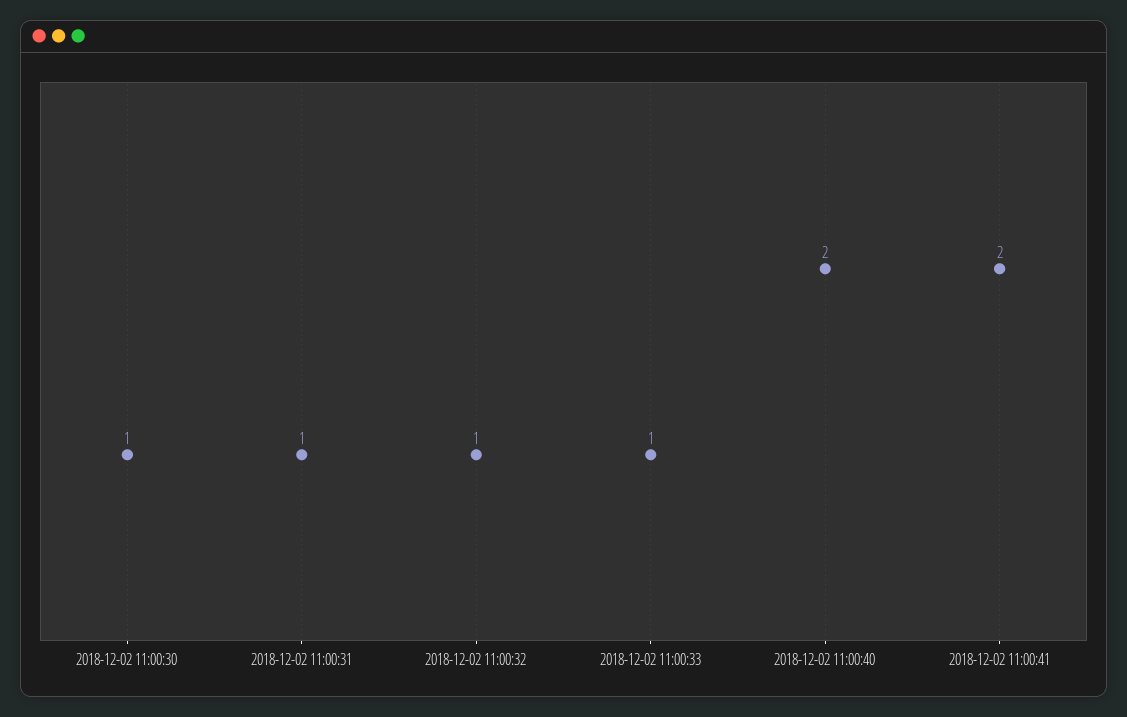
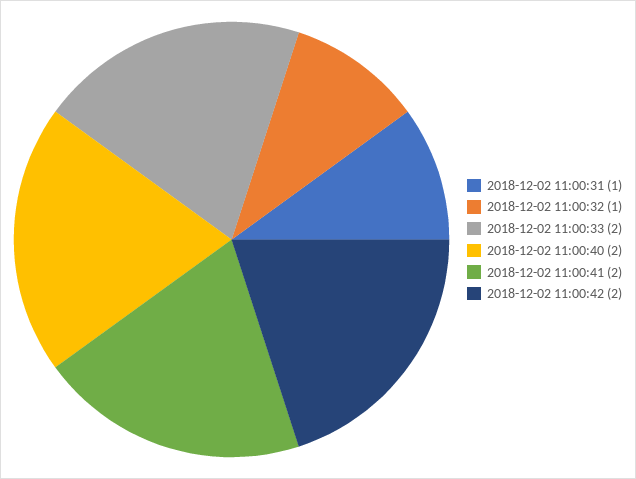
2018-12-02 11:00:30: 1 -> none
2018-12-02 11:00:33: 1 -> 2
2018-12-02 11:00:42: none -> 2

